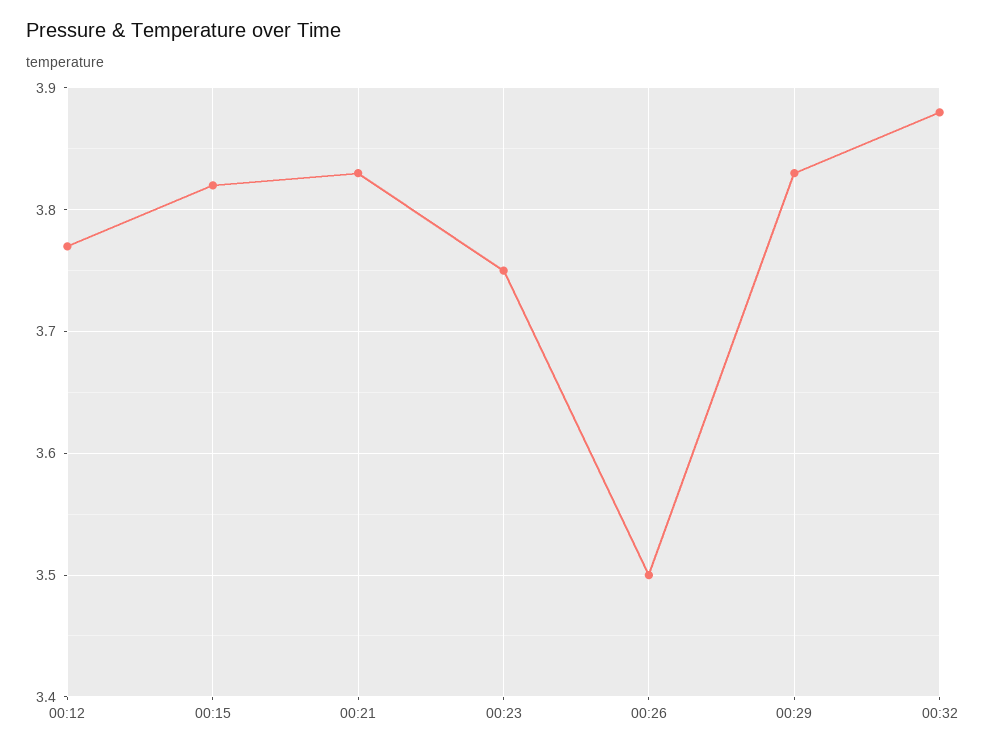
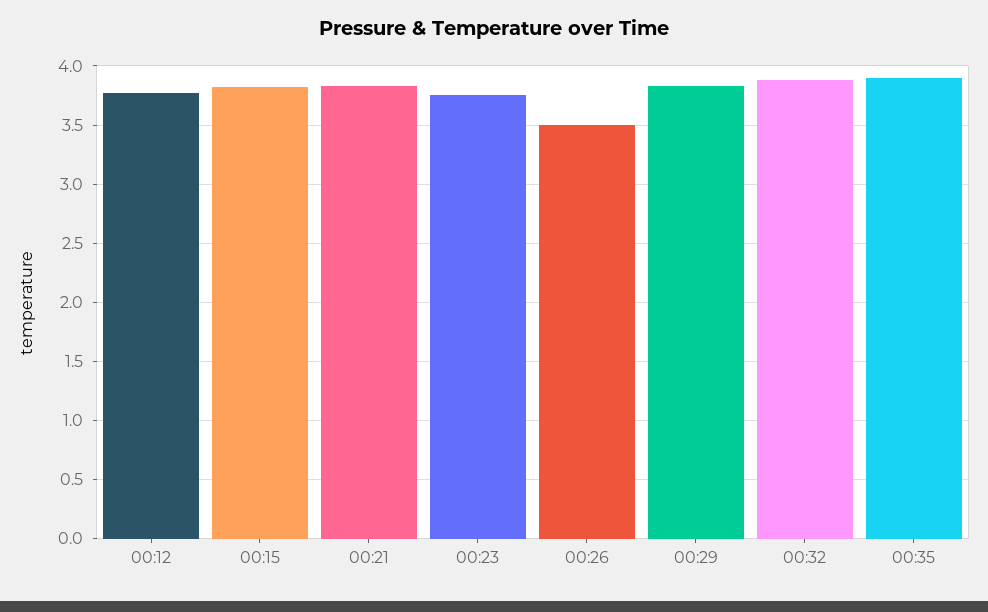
00:35: none -> 3.9

